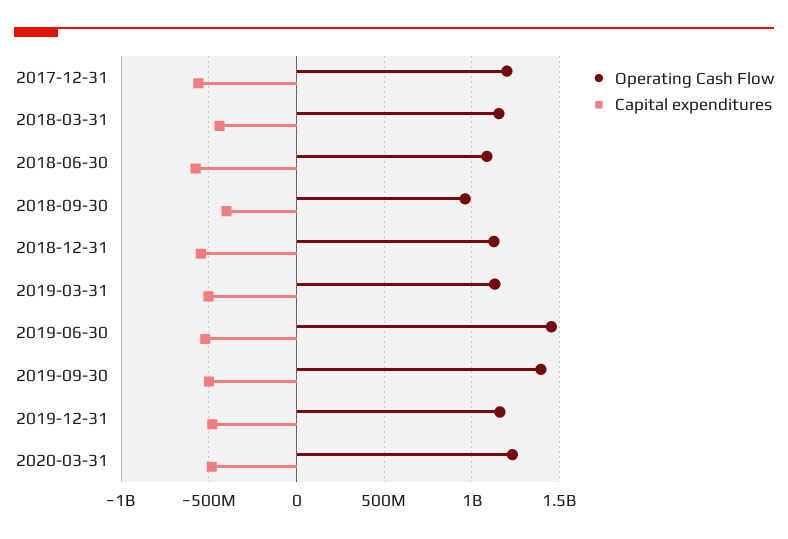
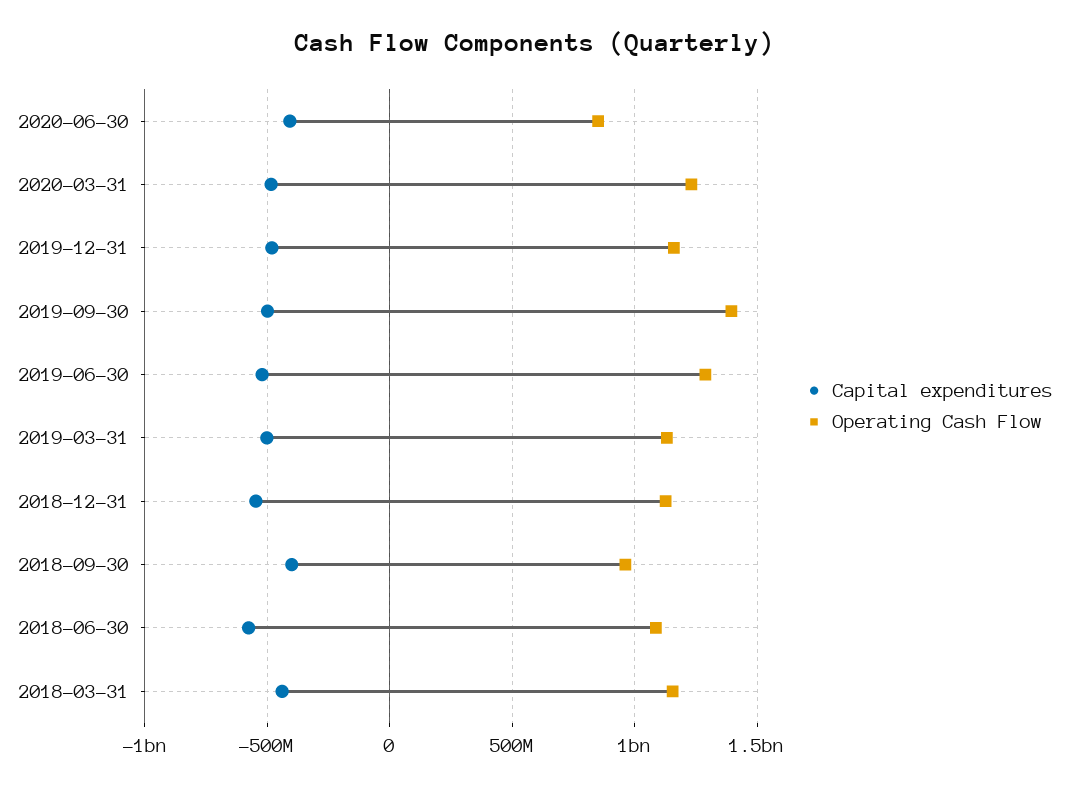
Operating Cash Flow, 2017-12-31: 1200000000 -> none
Capital expenditures, 2017-12-31: -550000000 -> none
Operating Cash Flow, 2019-06-30: 1450000000 -> 1300000000
Capital expenditures, 2020-06-30: none -> -400000000
Operating Cash Flow, 2020-06-30: none -> 850000000

